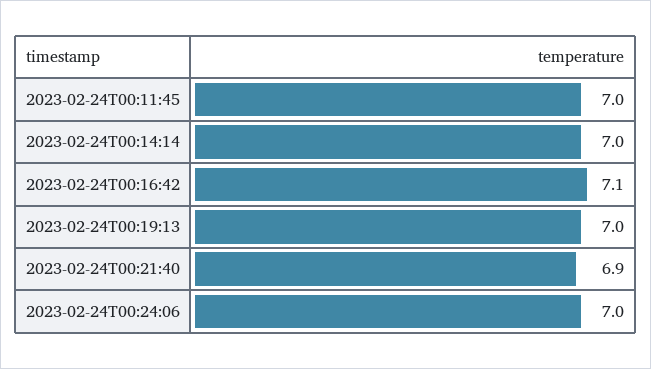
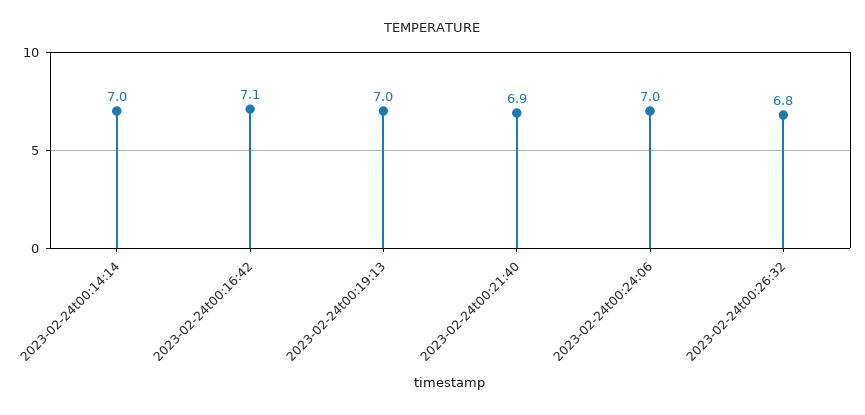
2023-02-24T00:11:45: 7 -> none
2023-02-24t00:26:32: none -> 6.8

